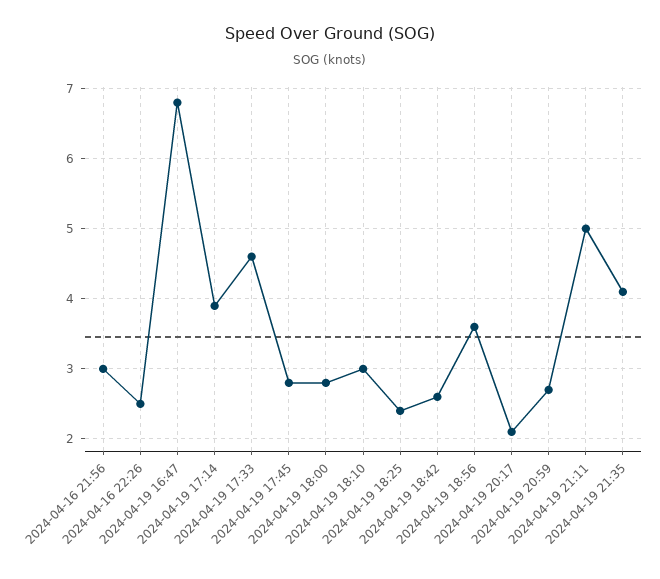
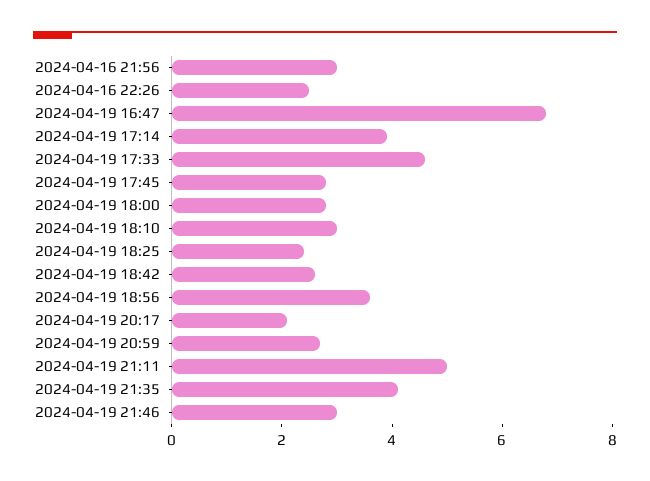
2024-04-19 21:46: none -> 3

